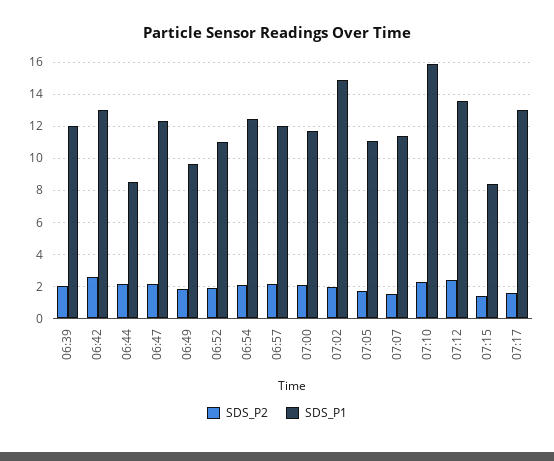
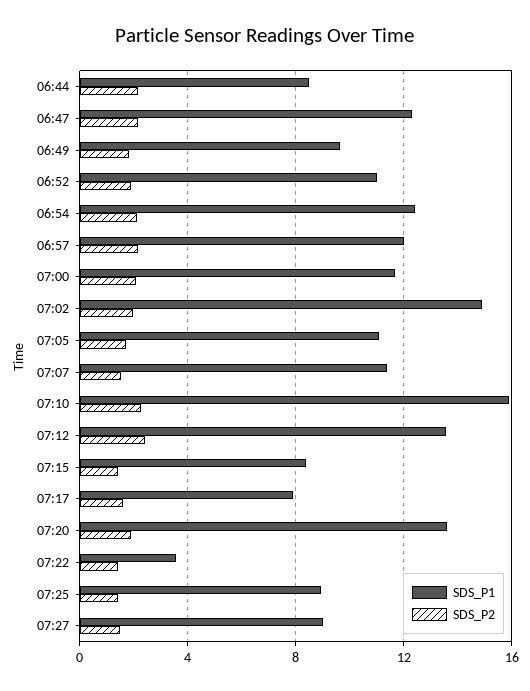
SDS_P2, 06:39: 2 -> none
SDS_P1, 06:39: 12 -> none
SDS_P2, 06:42: 2.5 -> none
SDS_P1, 06:42: 13 -> none
SDS_P1, 07:17: 13 -> 8
SDS_P1, 07:20: none -> 13.5
SDS_P2, 07:20: none -> 2
SDS_P1, 07:22: none -> 3.5
SDS_P2, 07:22: none -> 1.5
SDS_P1, 07:25: none -> 9
SDS_P2, 07:25: none -> 1.5
SDS_P1, 07:27: none -> 9
SDS_P2, 07:27: none -> 1.5

